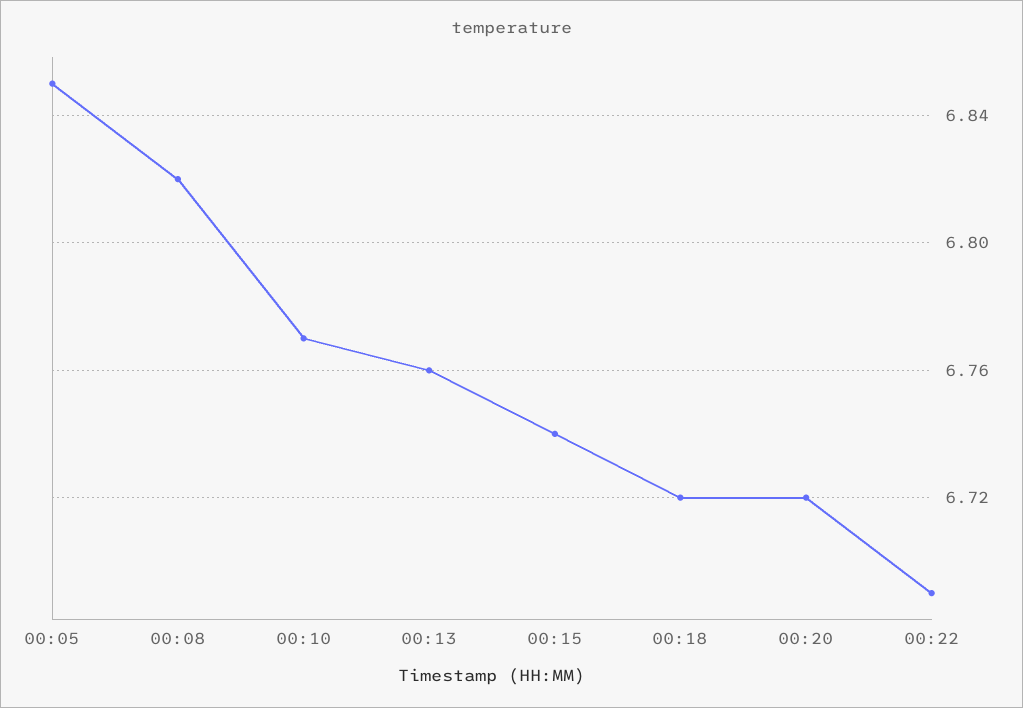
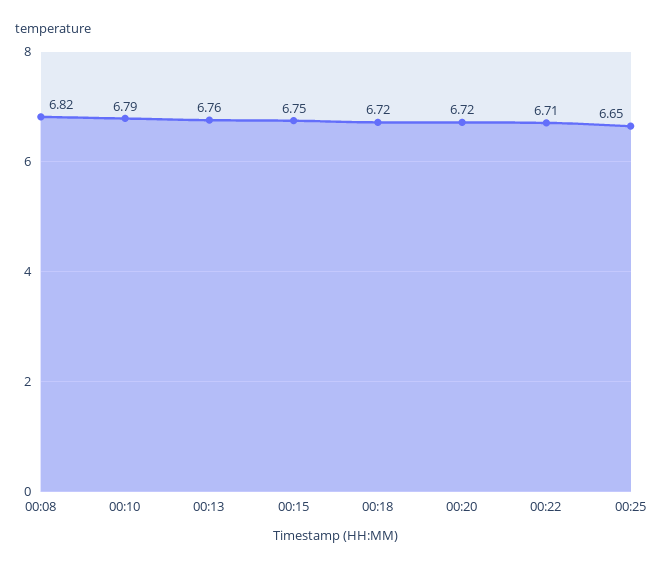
00:05: 6.85 -> none
00:10: 6.77 -> 6.79
00:15: 6.74 -> 6.75
00:22: 6.69 -> 6.71
00:25: none -> 6.65

